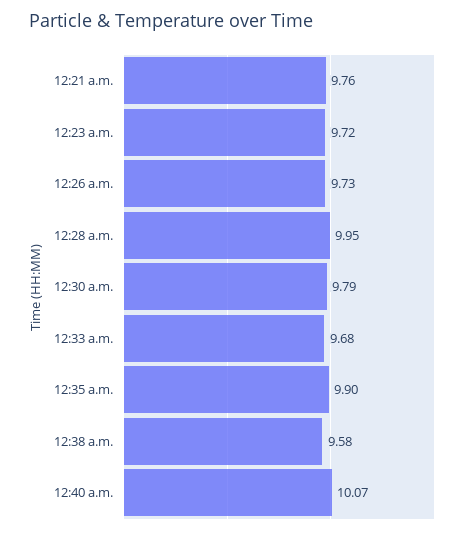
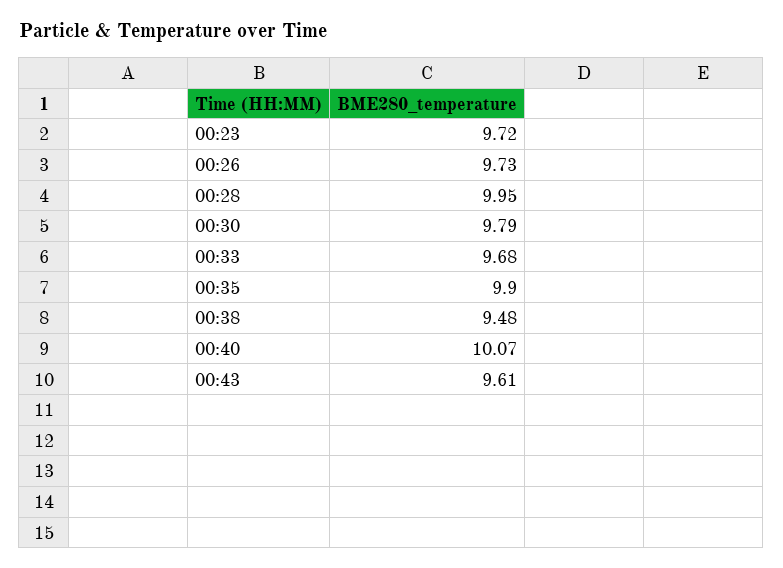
12:21 a.m.: 9.76 -> none
12:38 a.m.: 9.58 -> 9.48
00:43: none -> 9.61

